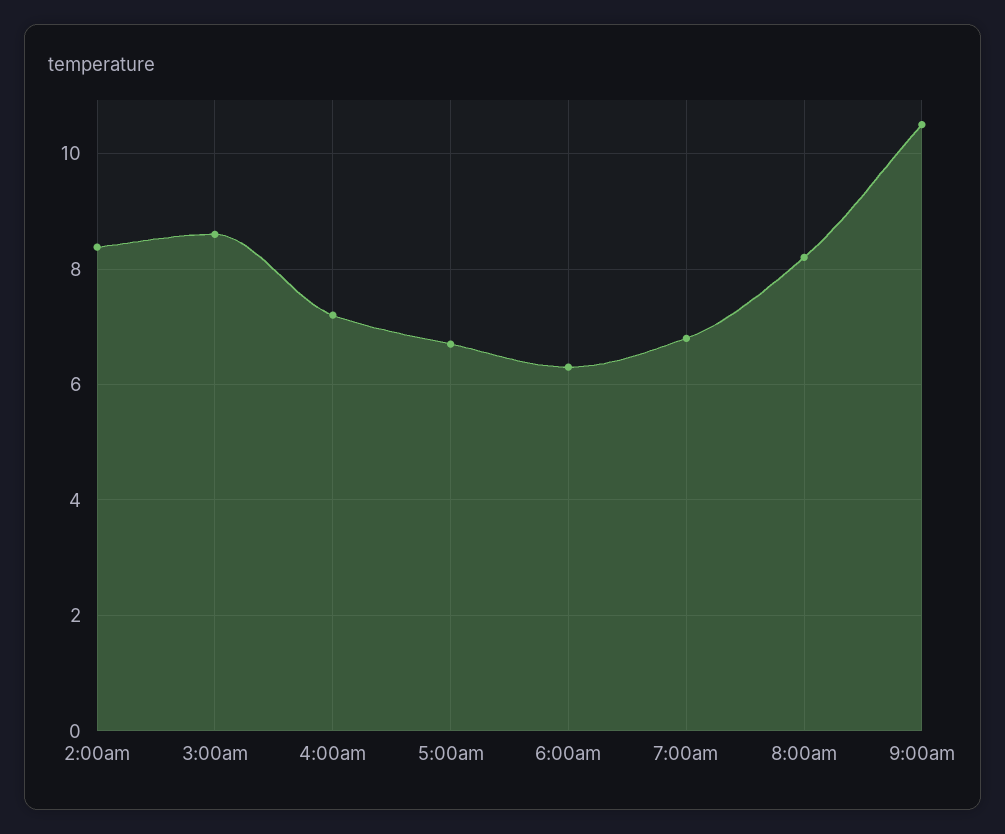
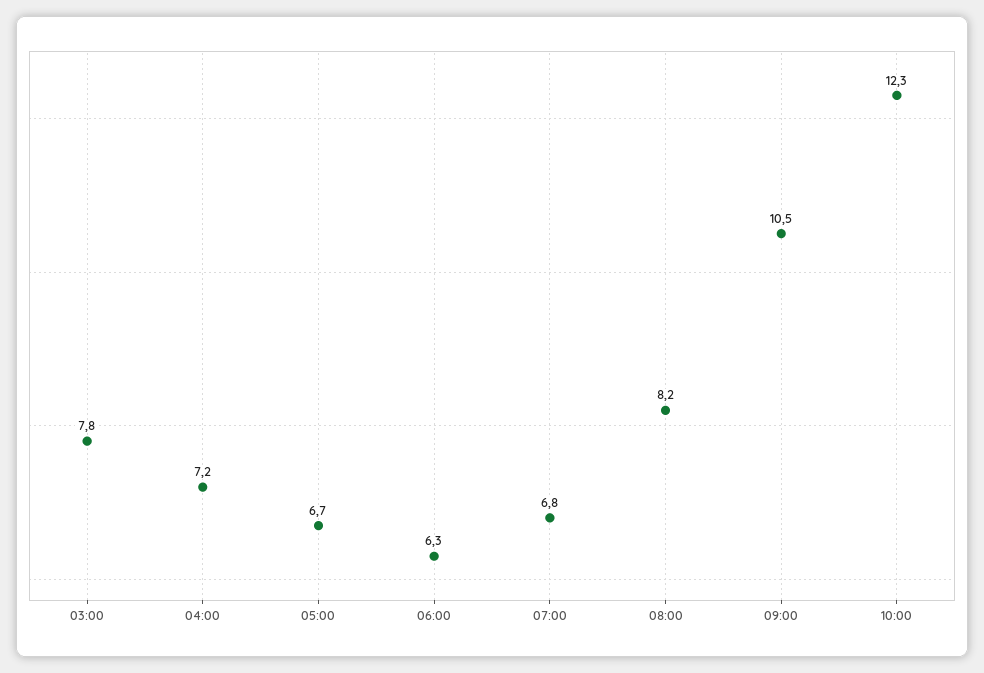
2:00am: 8.4 -> none
3:00am: 8.6 -> 7.8
10:00: none -> 12.3

